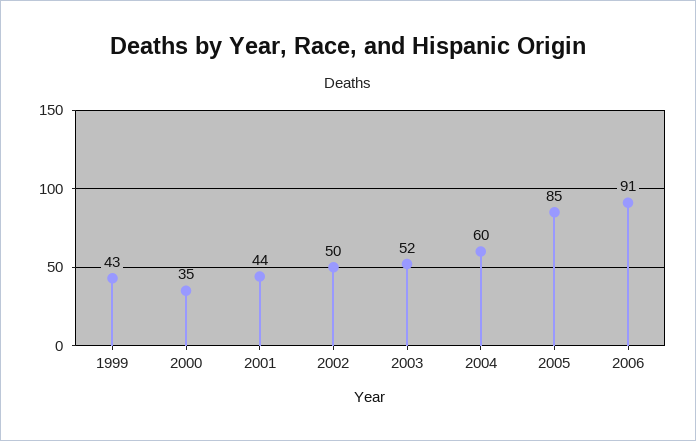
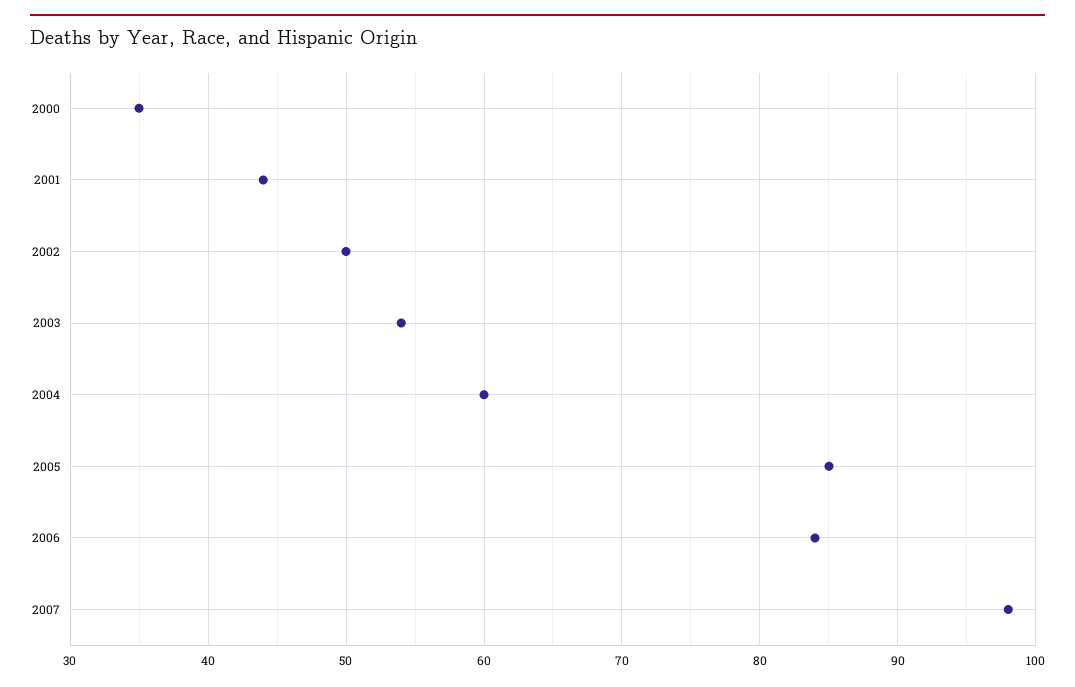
1999: 43 -> none
2003: 52 -> 54
2006: 91 -> 84
2007: none -> 98

